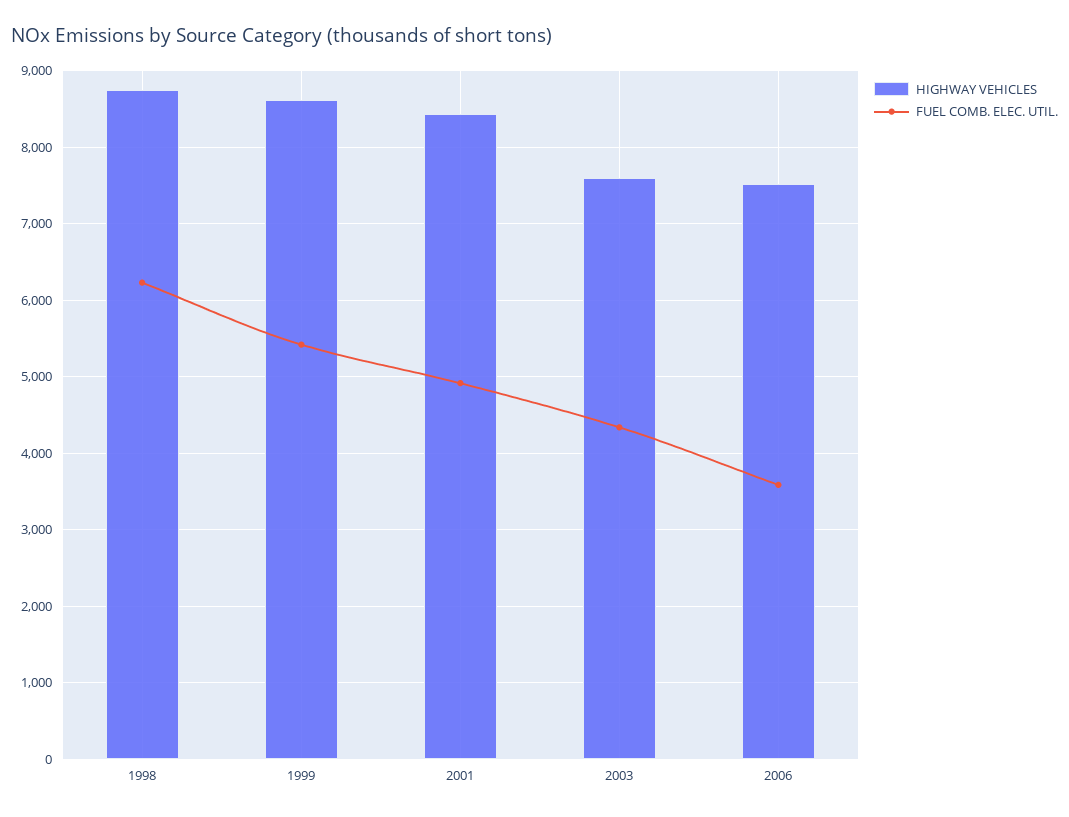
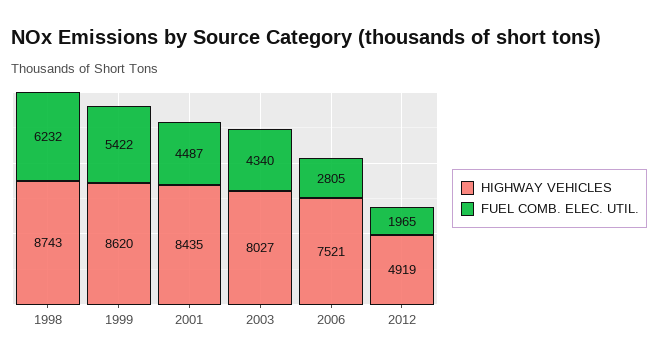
FUEL COMB. ELEC. UTIL., 2001: 4900 -> 4487
HIGHWAY VEHICLES, 2003: 7600 -> 8027
FUEL COMB. ELEC. UTIL., 2006: 3600 -> 2805
HIGHWAY VEHICLES, 2012: none -> 4919
FUEL COMB. ELEC. UTIL., 2012: none -> 1965

